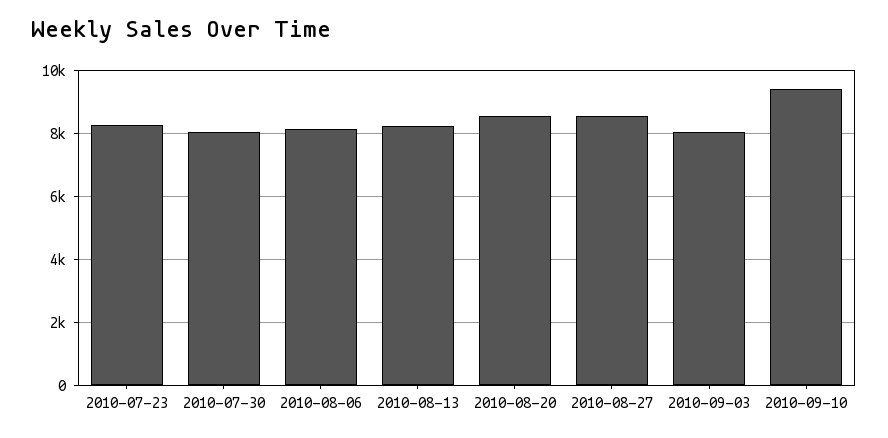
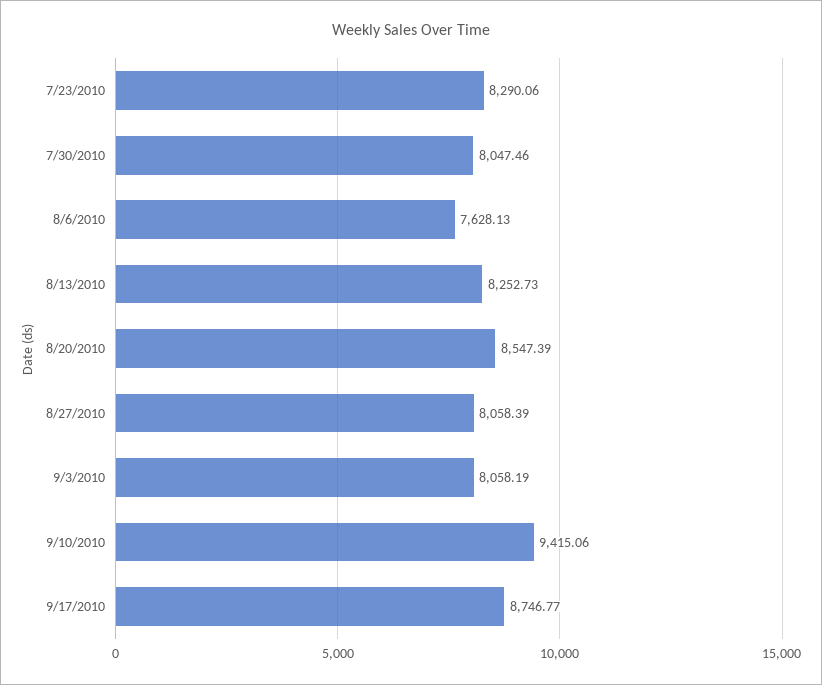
2010-08-06: 8200 -> 7628.13
2010-08-27: 8600 -> 8058.39
9/17/2010: none -> 8746.77

